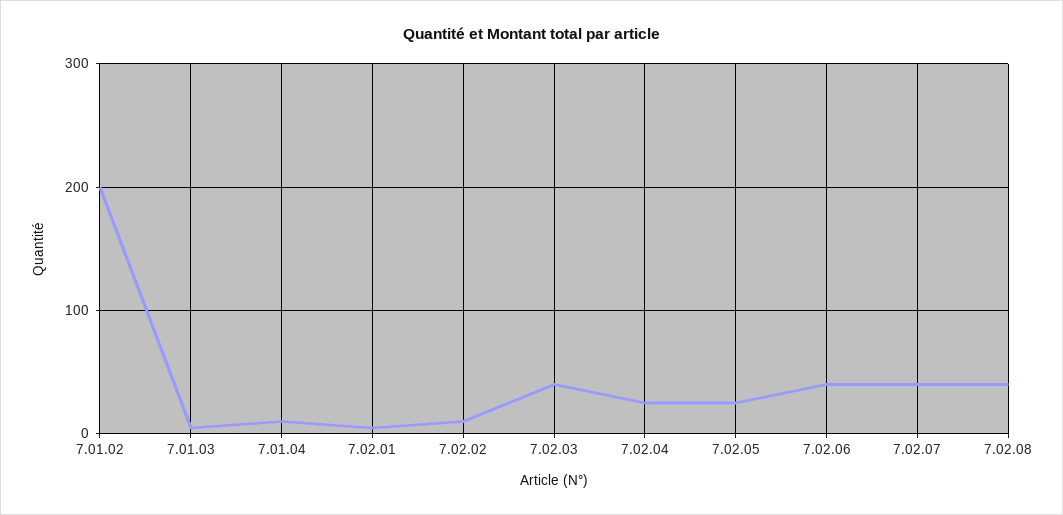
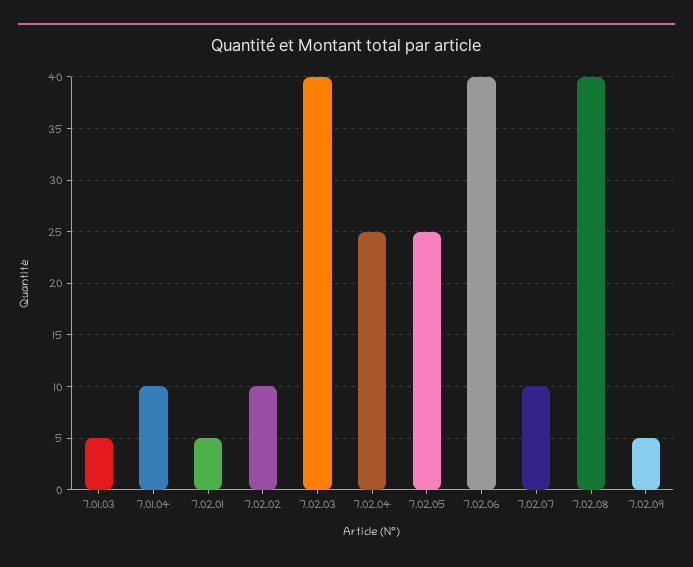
7.01.02: 200 -> none
7.02.07: 40 -> 10
7.02.09: none -> 5

